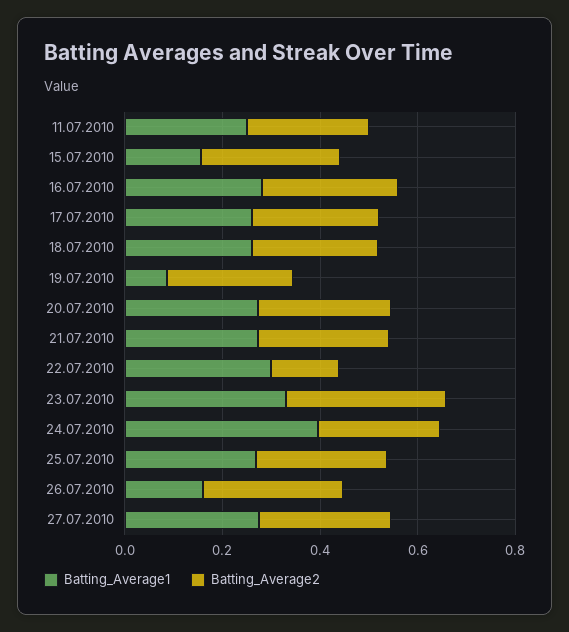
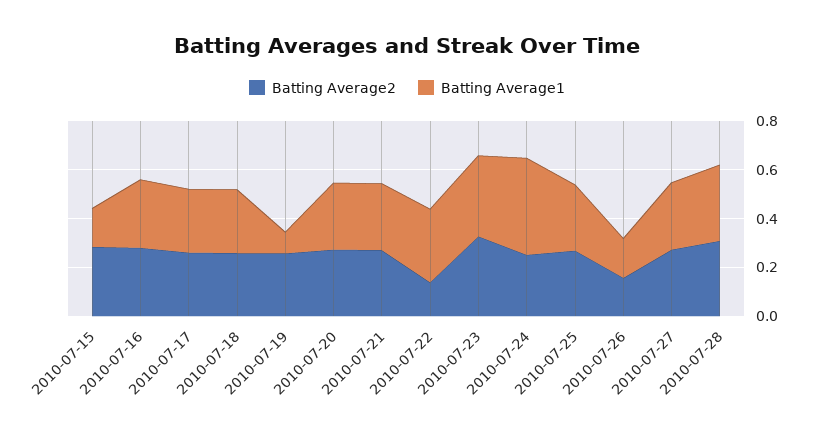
Batting_Average1, 11.07.2010: 0.25 -> none
Batting_Average2, 11.07.2010: 0.25 -> none
Batting_Average2, 26.07.2010: 0.3 -> 0.15
Batting_Average2, 2010-07-28: none -> 0.3
Batting_Average1, 2010-07-28: none -> 0.3

